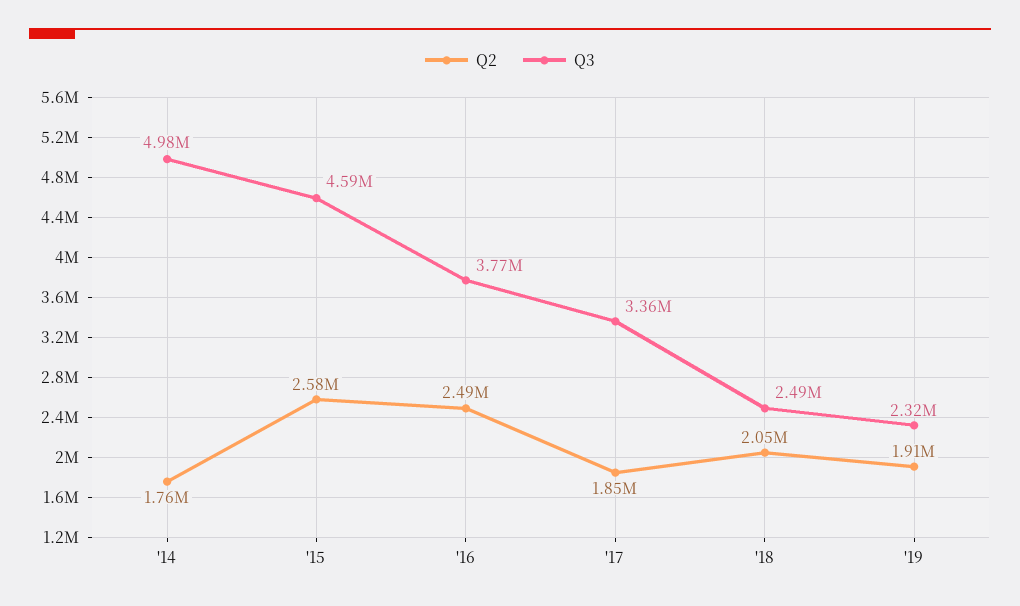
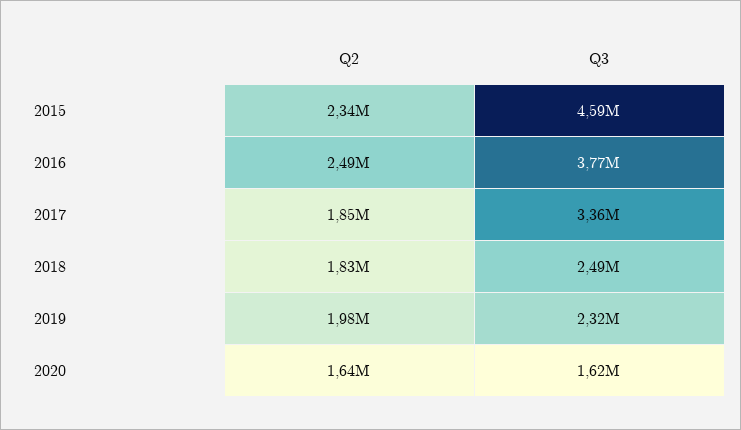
Q2, '14: 1760000 -> none
Q3, '14: 4980000 -> none
Q2, '15: 2580000 -> 2340000
Q2, '18: 2050000 -> 1830000
Q2, '19: 1910000 -> 1980000
Q2, 2020: none -> 1640000
Q3, 2020: none -> 1620000

